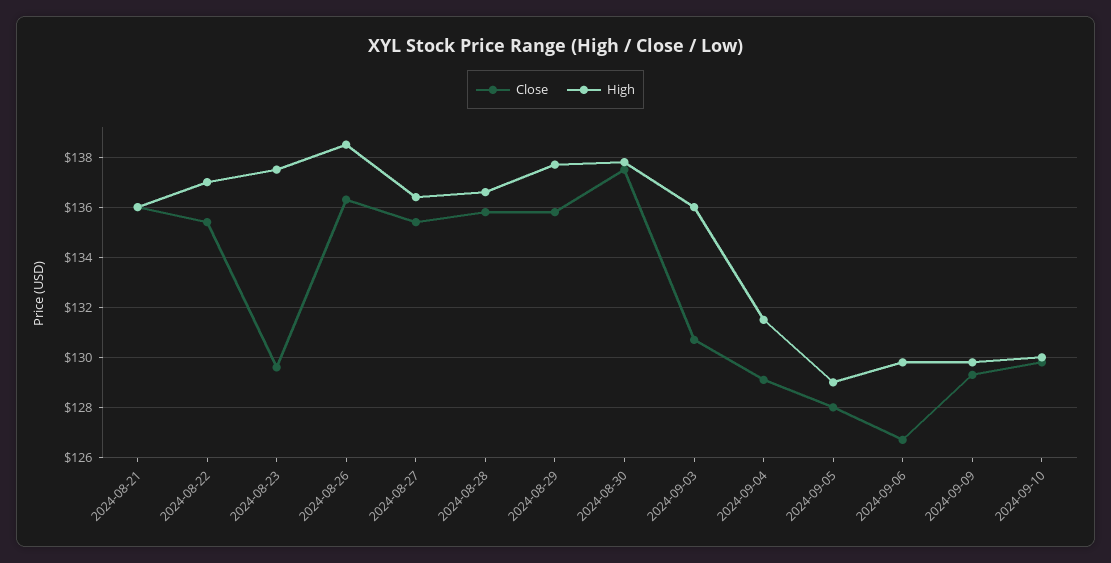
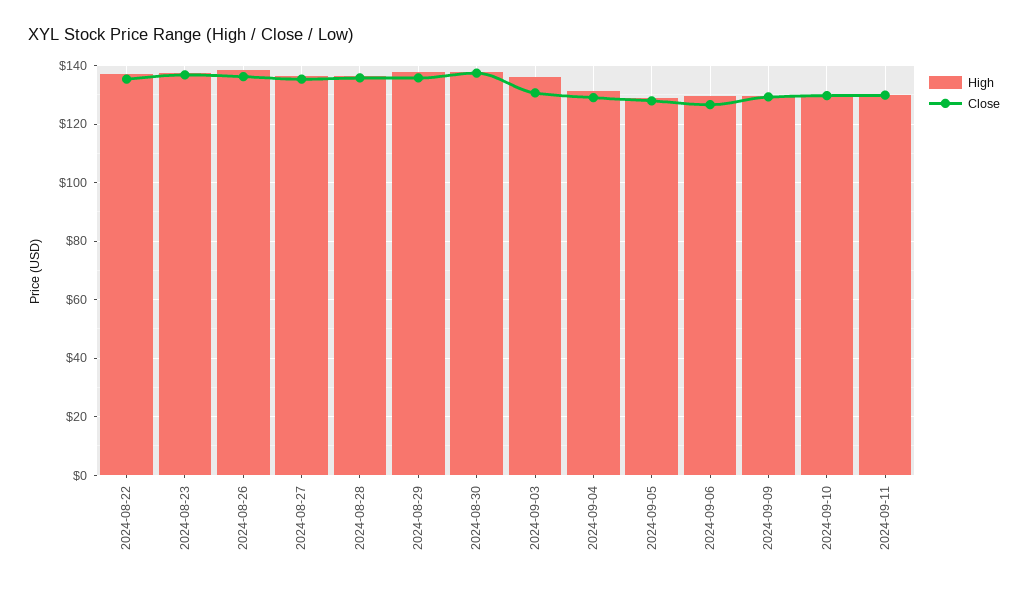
Close, 2024-08-21: 136 -> none
High, 2024-08-21: 136 -> none
Close, 2024-08-23: 129.5 -> 137.5
High, 2024-09-11: none -> 130
Close, 2024-09-11: none -> 130

